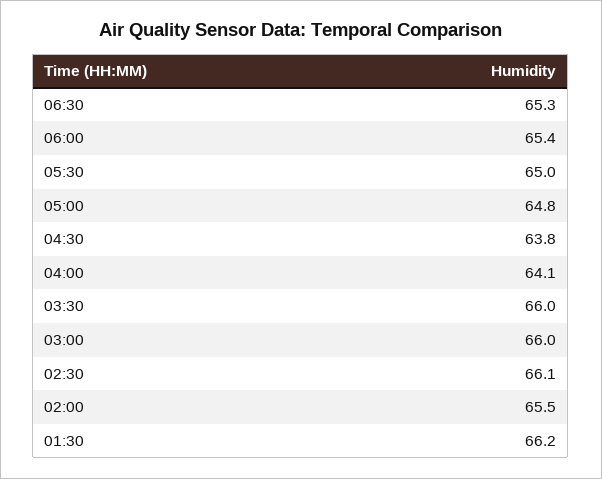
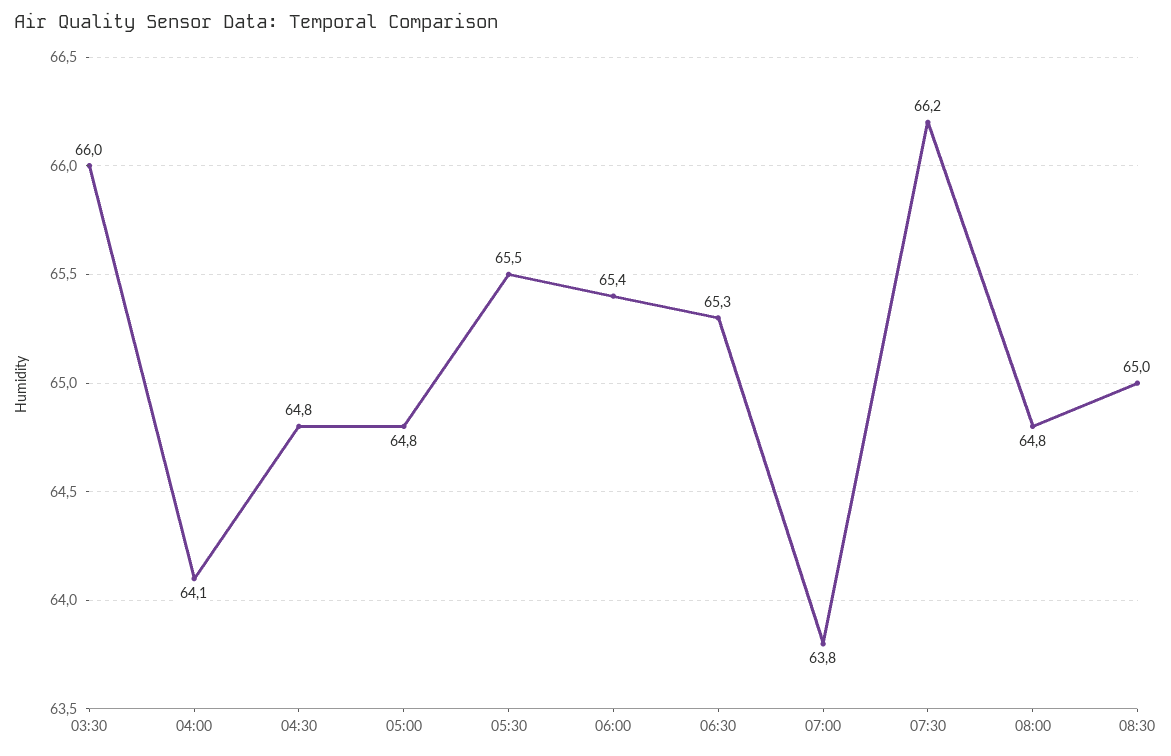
05:30: 65 -> 65.5
04:30: 63.8 -> 64.8
03:00: 66 -> none
02:30: 66.1 -> none
02:00: 65.5 -> none
01:30: 66.2 -> none
07:00: none -> 63.8
07:30: none -> 66.2
08:00: none -> 64.8
08:30: none -> 65

